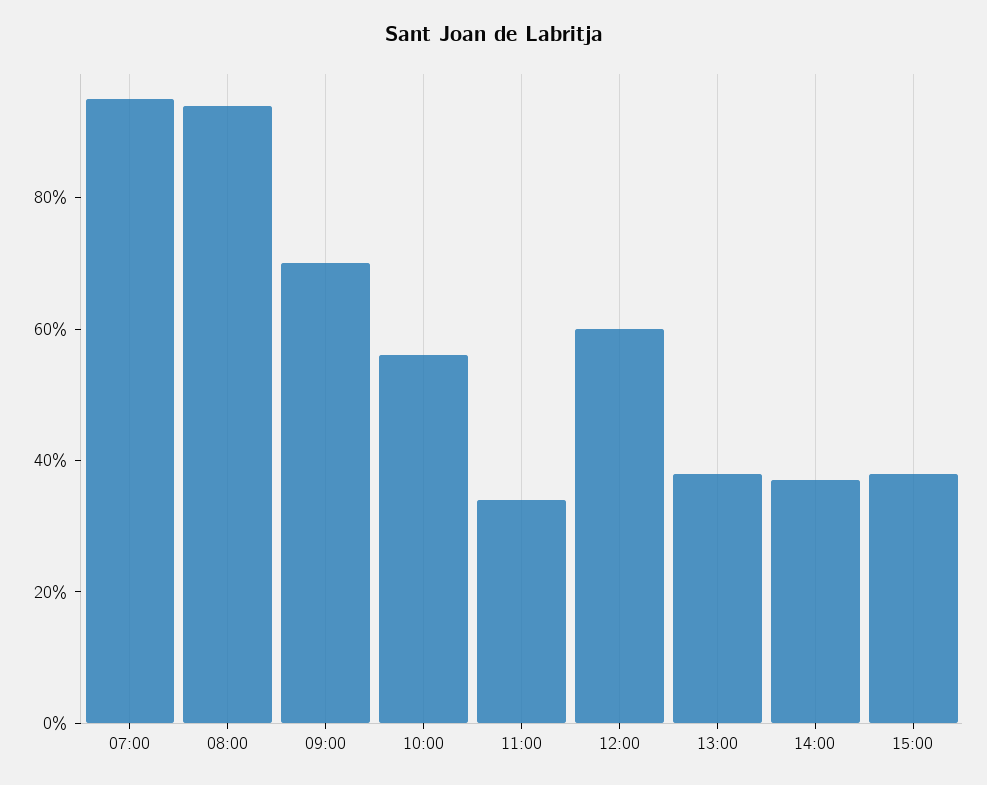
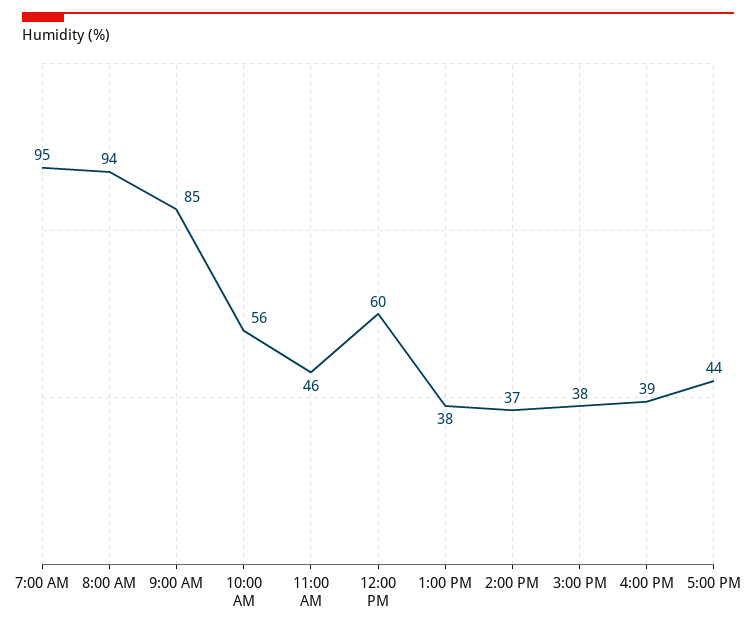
09:00: 70 -> 85
11:00: 35 -> 46
4:00 PM: none -> 39
5:00 PM: none -> 44

